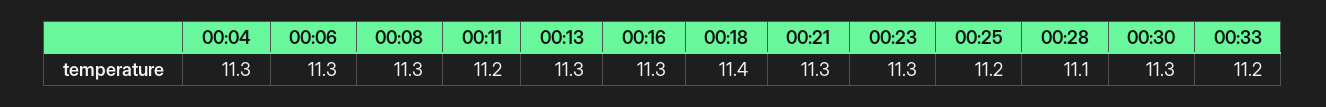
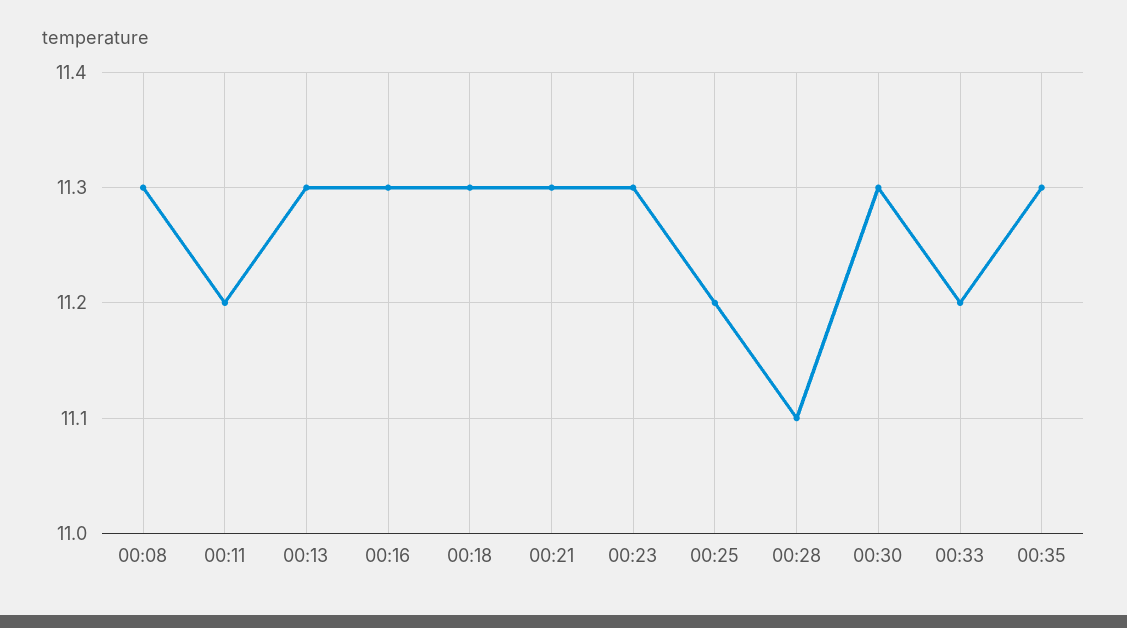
00:04: 11.3 -> none
00:06: 11.3 -> none
00:18: 11.4 -> 11.3
00:35: none -> 11.3

